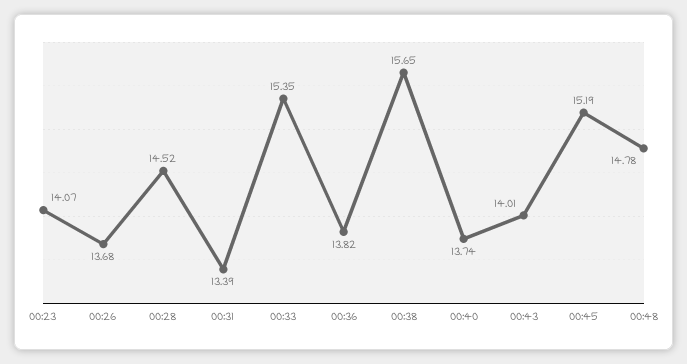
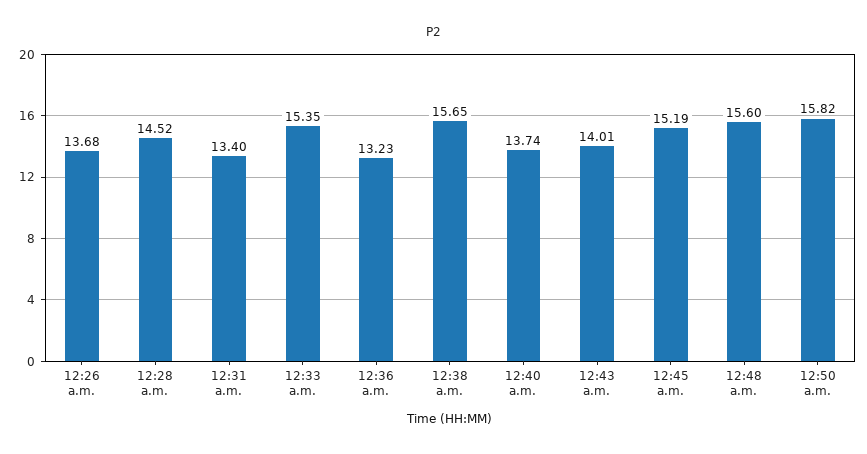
00:23: 14.07 -> none
00:31: 13.39 -> 13.4
00:36: 13.82 -> 13.23
00:48: 14.78 -> 15.6
12:50 a.m.: none -> 15.82

